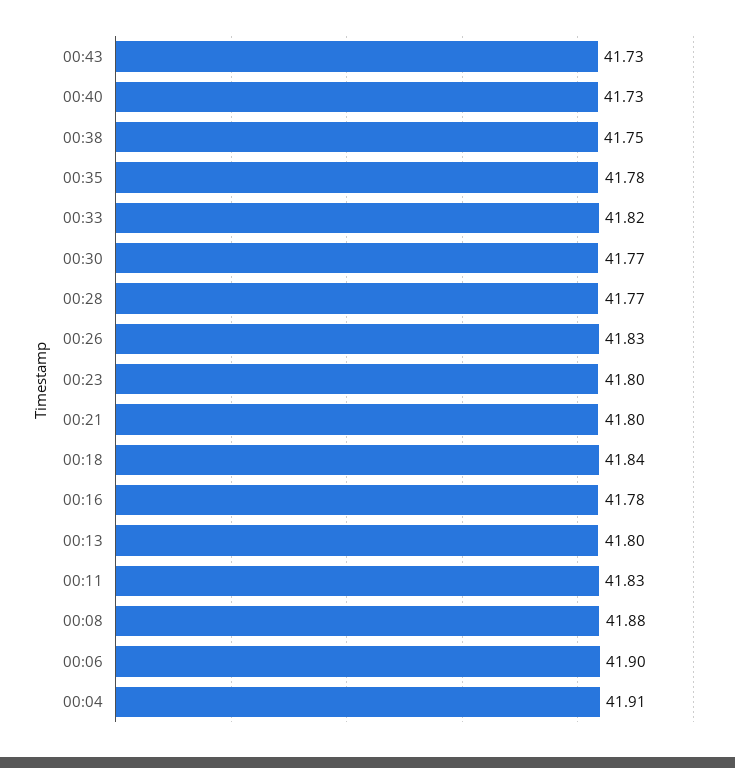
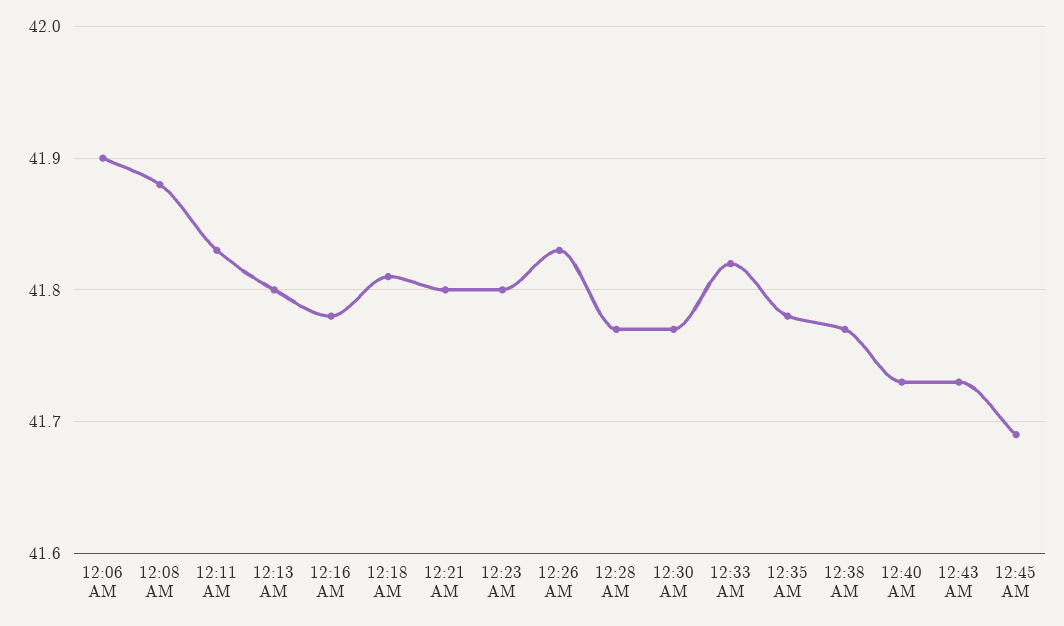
00:38: 41.75 -> 41.77
00:18: 41.84 -> 41.81
00:04: 41.91 -> none
12:45 AM: none -> 41.69

